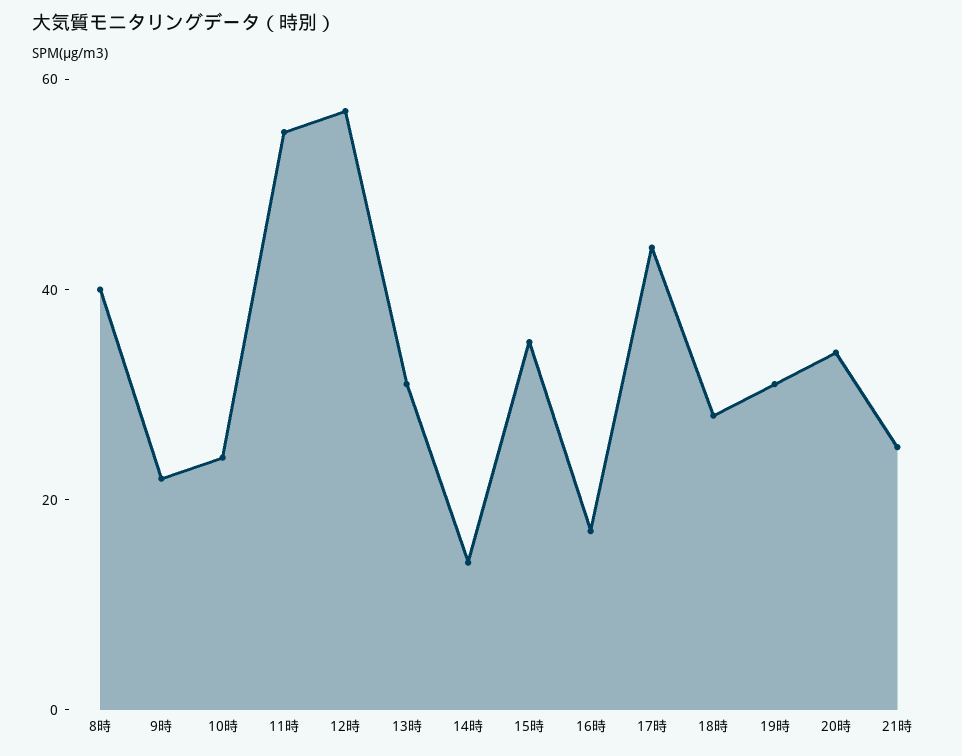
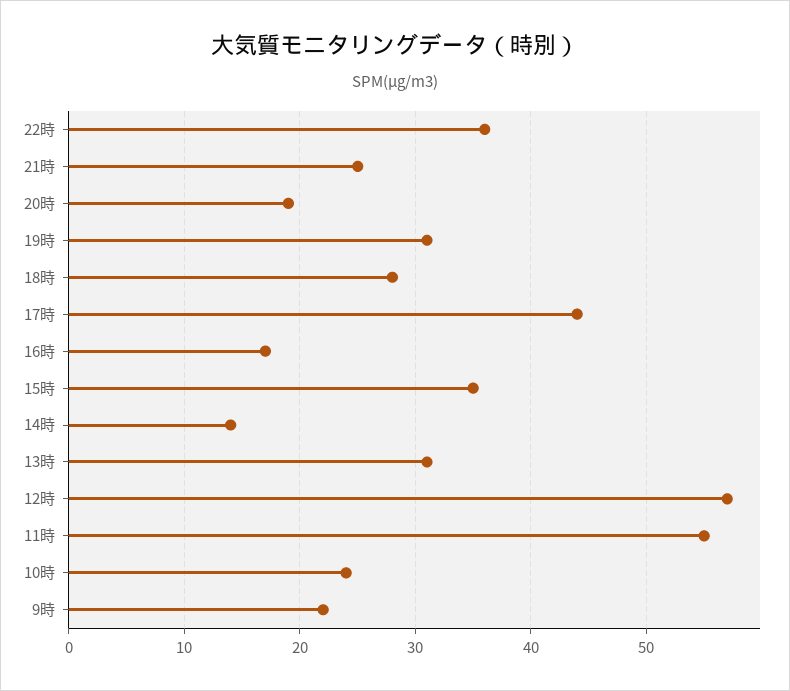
8時: 40 -> none
20時: 35 -> 19
22時: none -> 36

